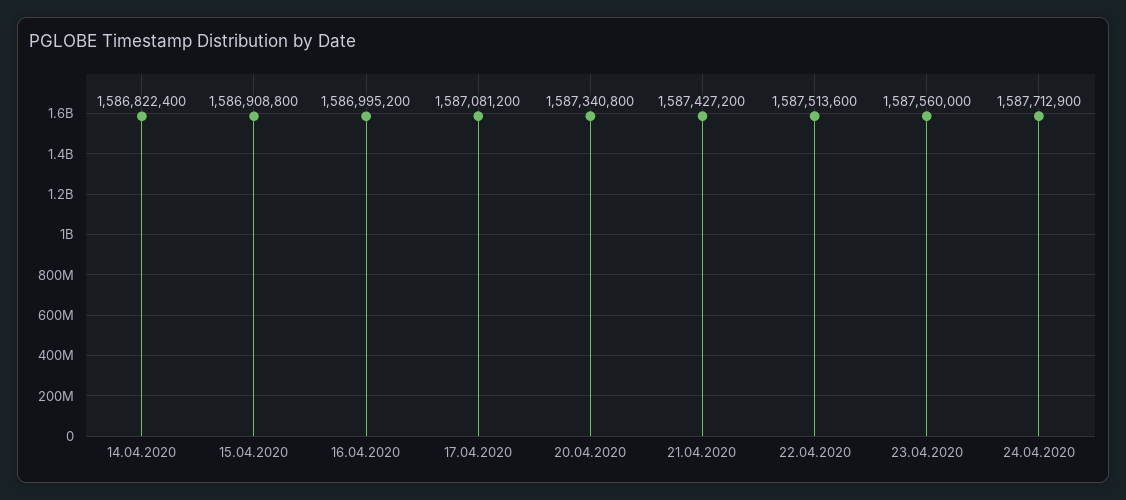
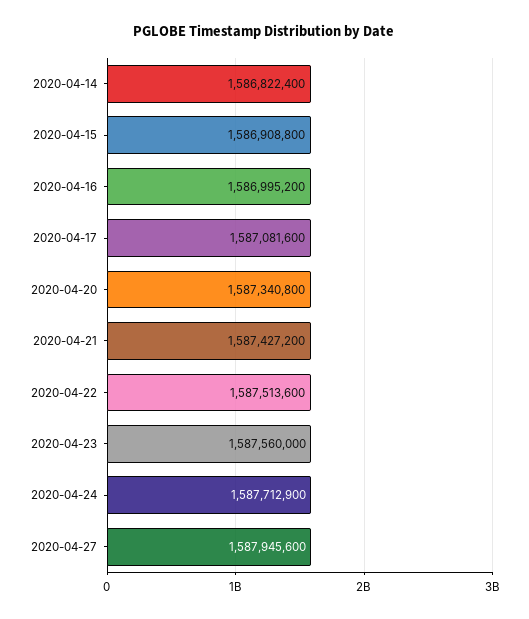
17.04.2020: 1587081200 -> 1587081600
2020-04-27: none -> 1587945600

